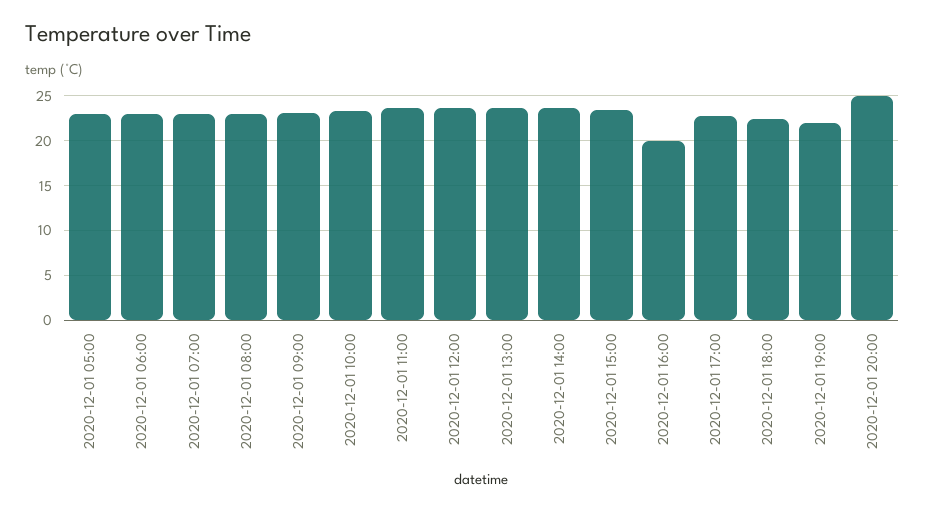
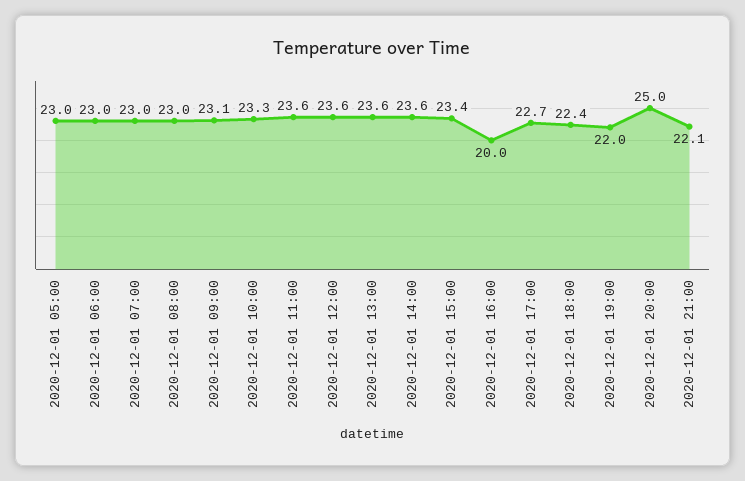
2020-12-01 21:00: none -> 22.1

